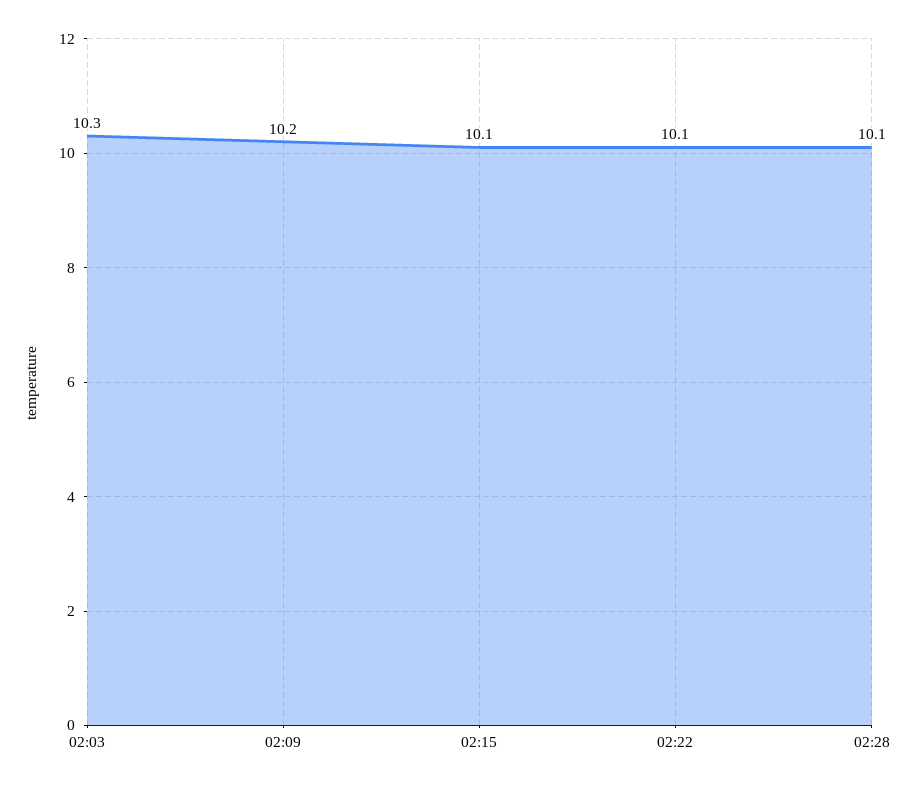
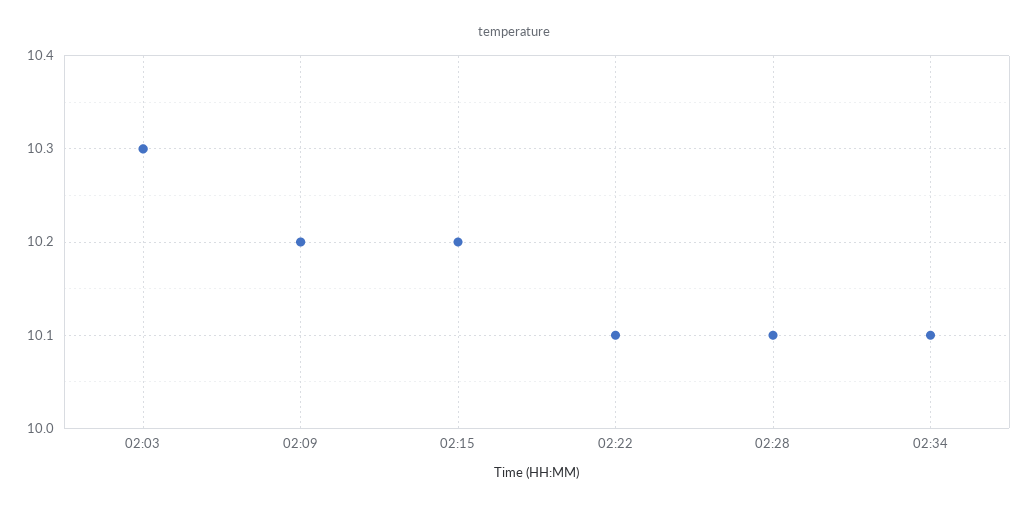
02:15: 10.1 -> 10.2
02:34: none -> 10.1

